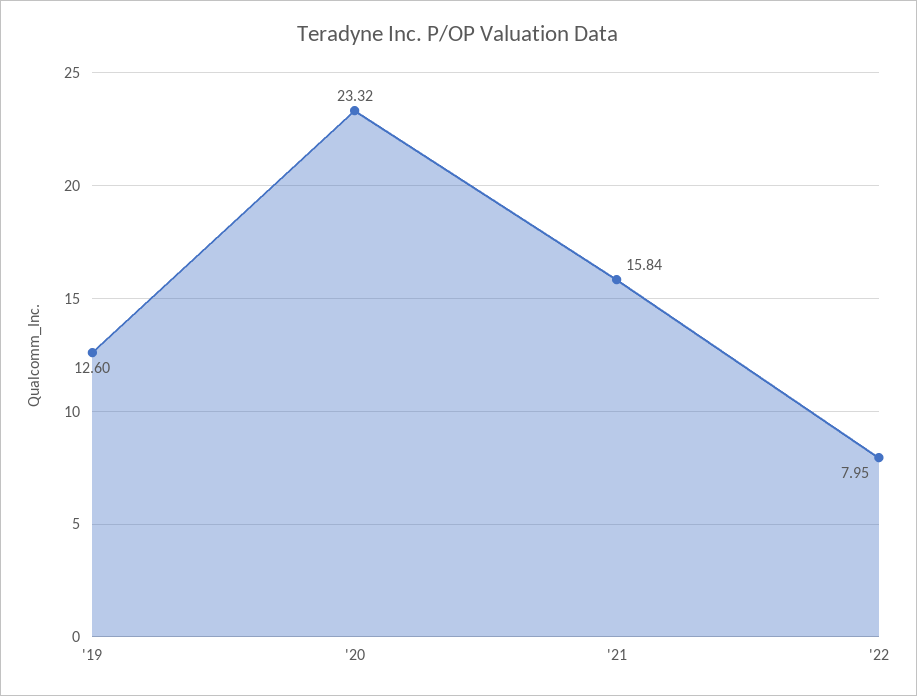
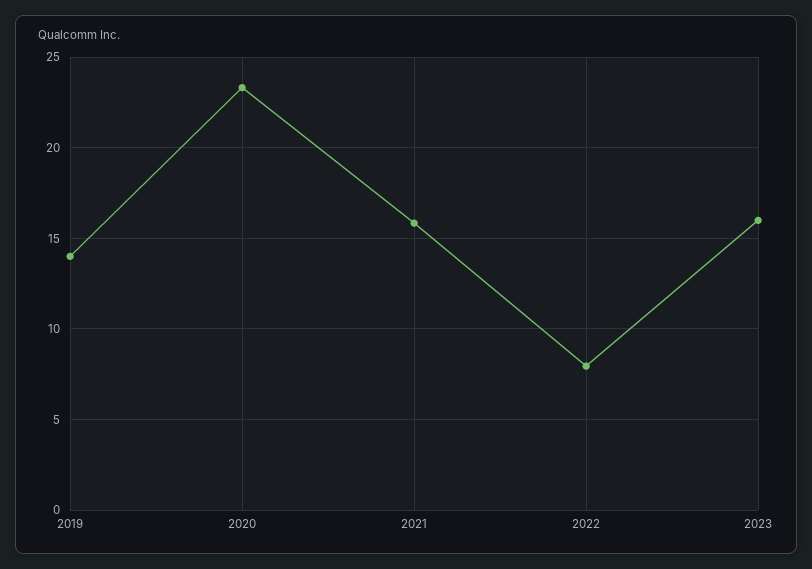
'19: 12.6 -> 14
2023: none -> 16

